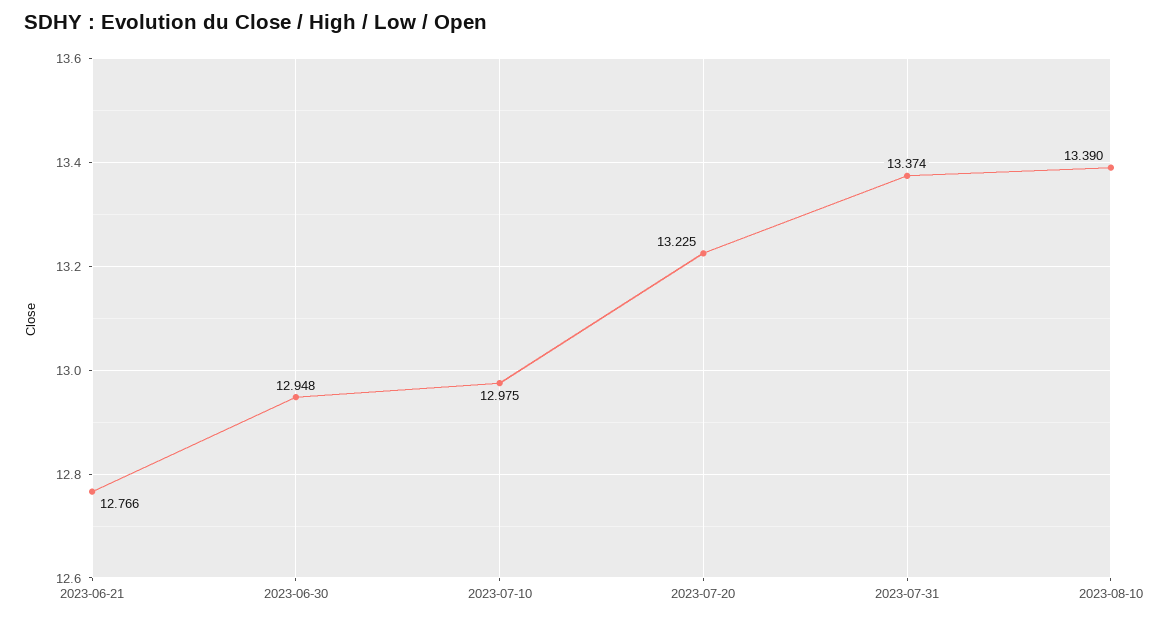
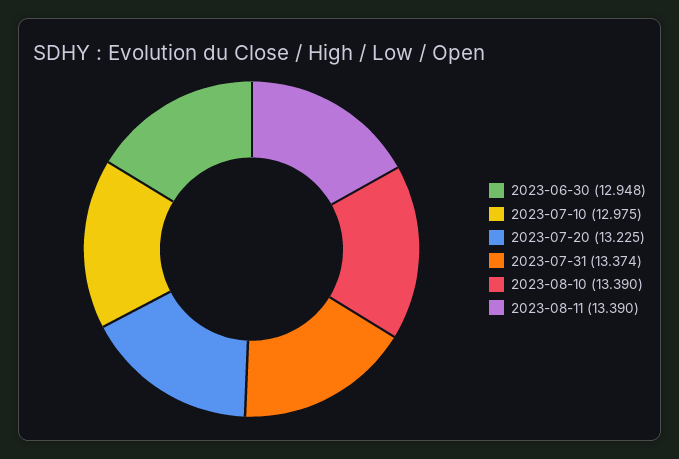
2023-06-21: 12.766 -> none
2023-08-11: none -> 13.39

